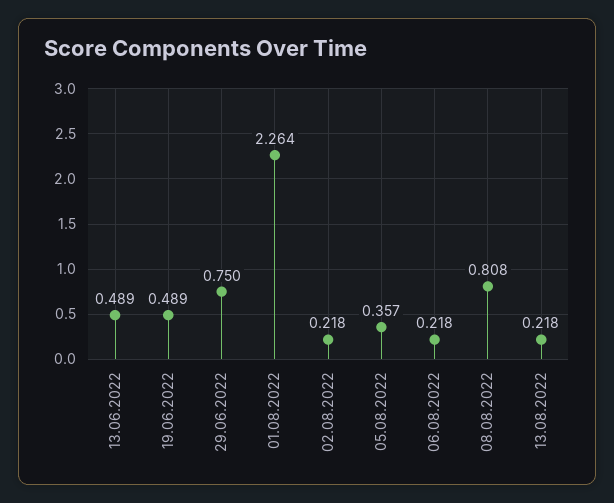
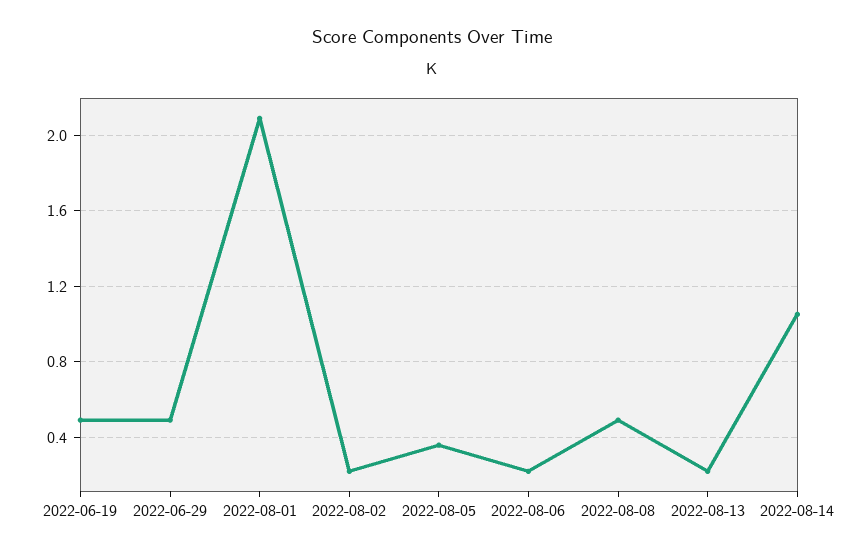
13.06.2022: 0.489 -> none
29.06.2022: 0.75 -> 0.5
01.08.2022: 2.264 -> 2.1
08.08.2022: 0.808 -> 0.5
2022-08-14: none -> 1.05

